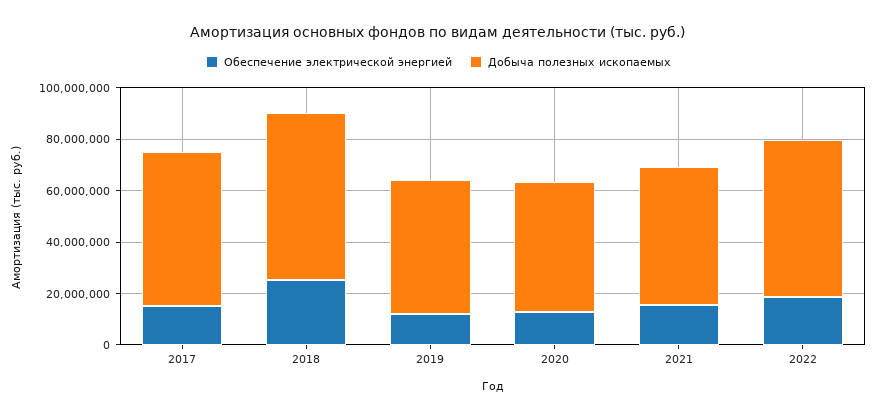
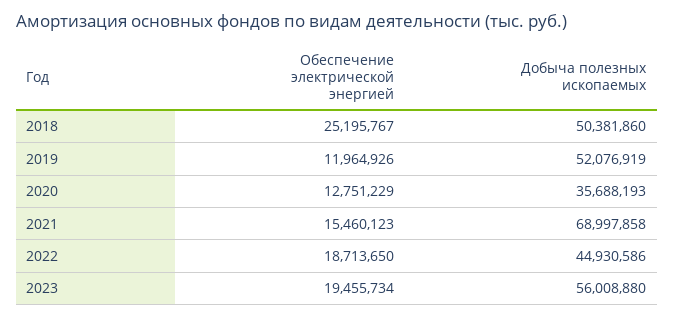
Обеспечение электрической энергией, 2017: 15000000 -> none
Добыча полезных ископаемых, 2017: 60000000 -> none
Добыча полезных ископаемых, 2018: 65000000 -> 50381860
Добыча полезных ископаемых, 2020: 50000000 -> 35688193
Добыча полезных ископаемых, 2021: 55000000 -> 68997858
Добыча полезных ископаемых, 2022: 60000000 -> 44930586
Обеспечение электрической энергией, 2023: none -> 19455734
Добыча полезных ископаемых, 2023: none -> 56008880

